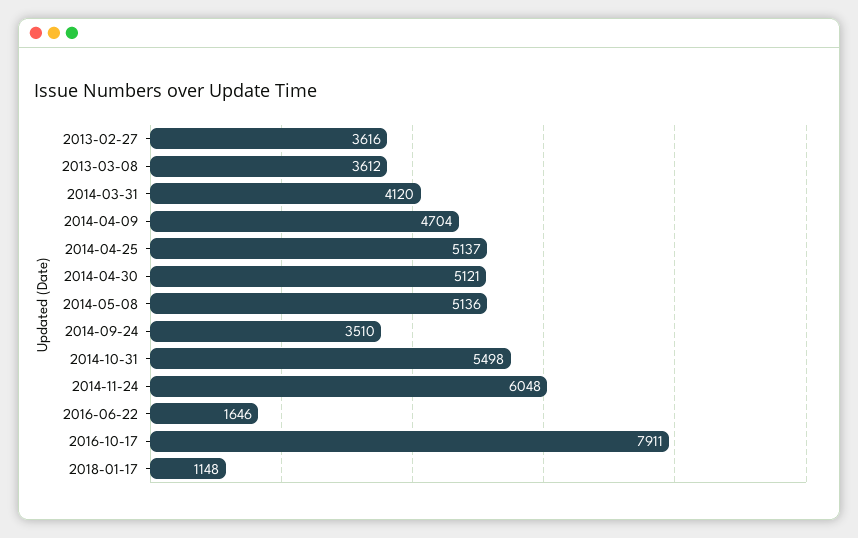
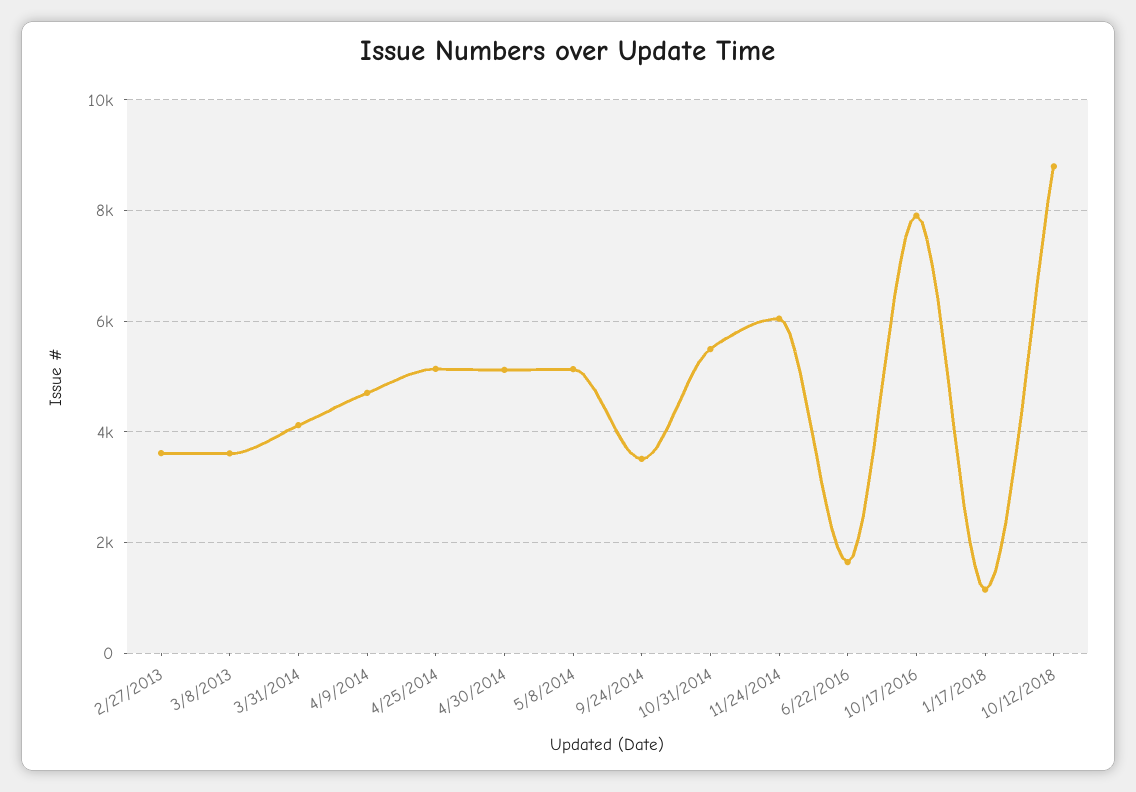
10/12/2018: none -> 8800

